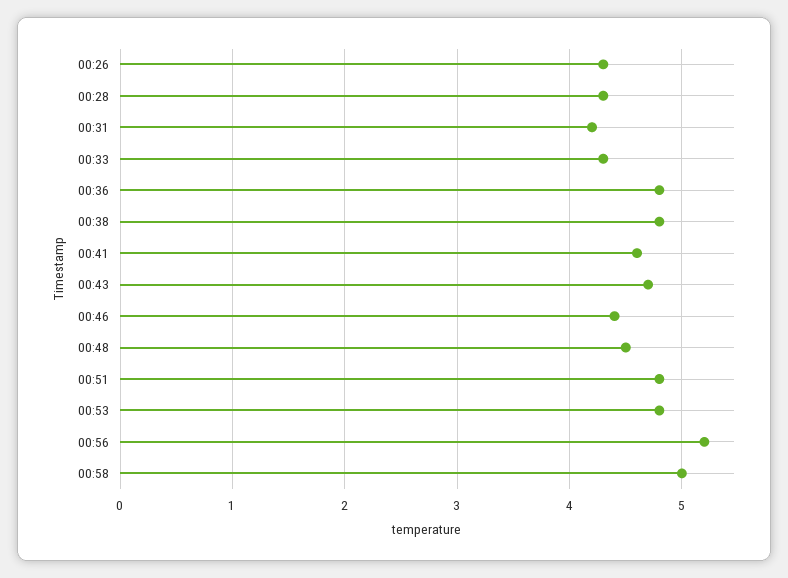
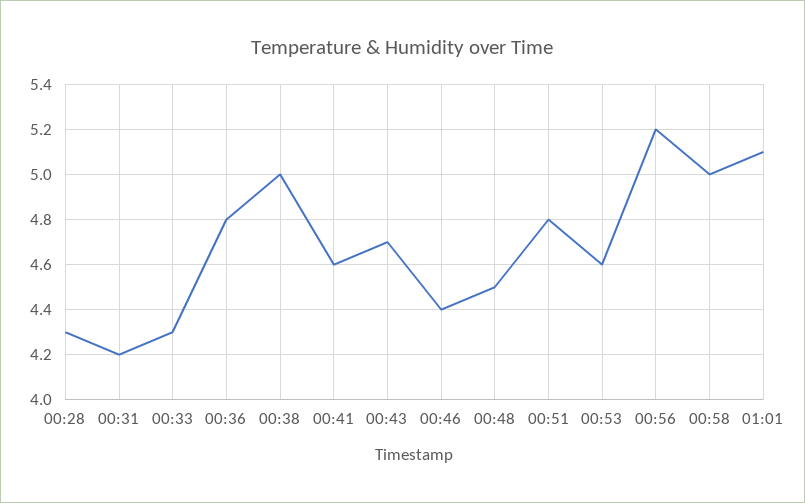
00:26: 4.3 -> none
00:38: 4.8 -> 5
00:53: 4.8 -> 4.6
01:01: none -> 5.1

